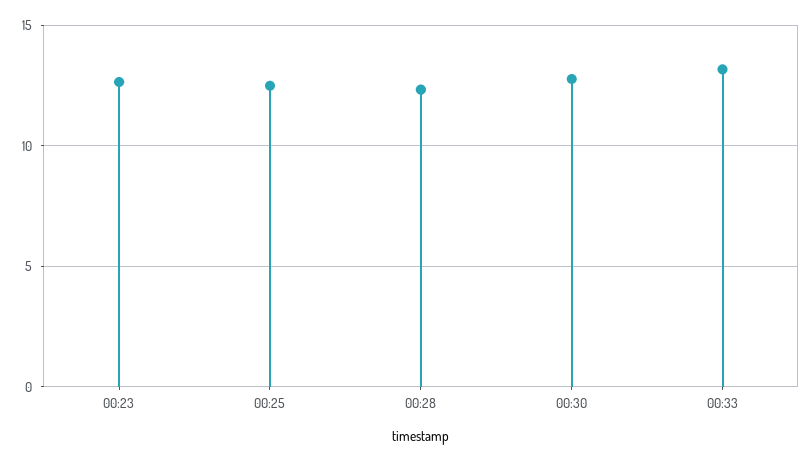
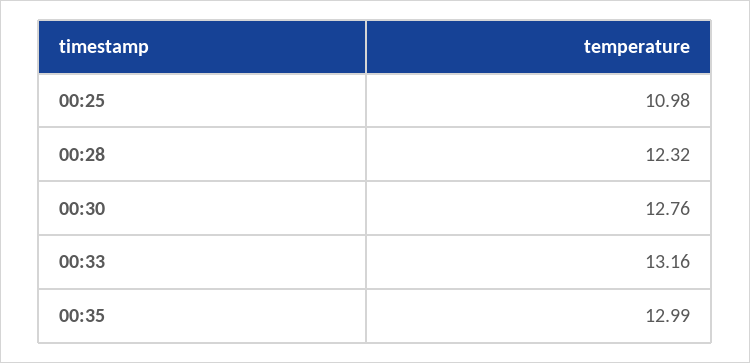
00:23: 12.5 -> none
00:25: 12.5 -> 10.98
00:35: none -> 12.99

